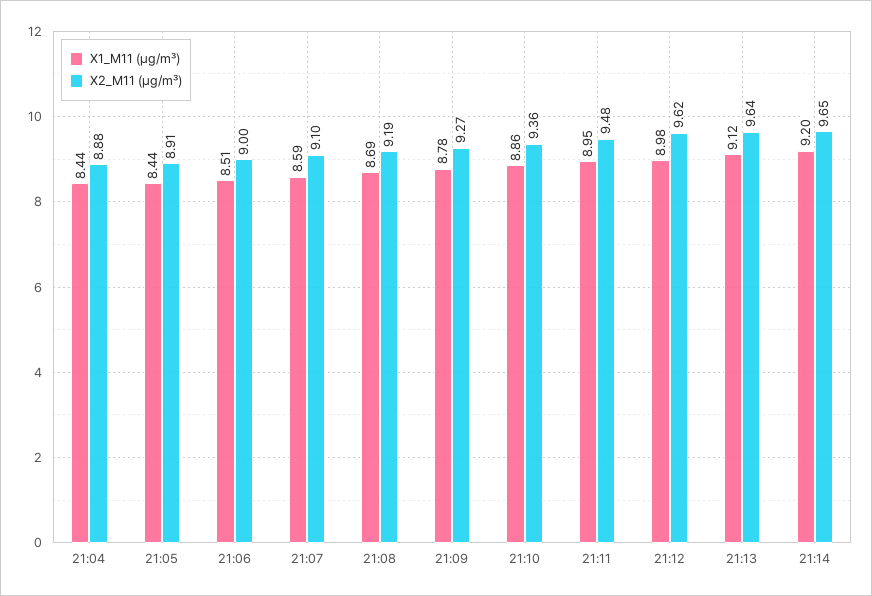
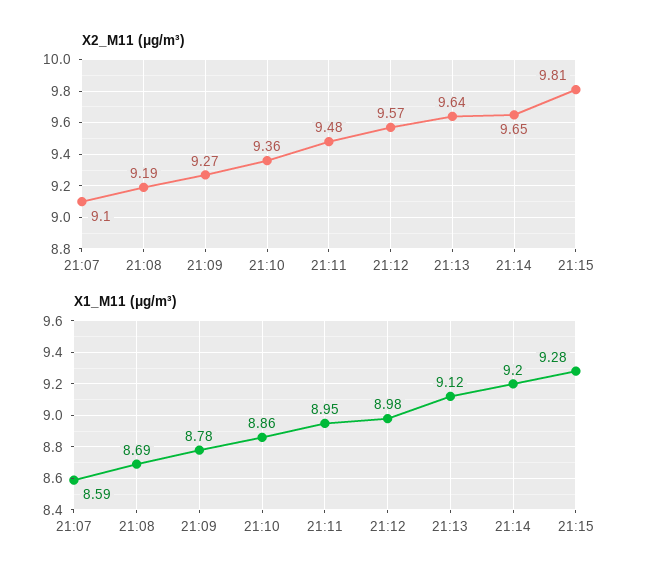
X1_M11 (μg/m³), 21:04: 8.44 -> none
X2_M11 (μg/m³), 21:04: 8.88 -> none
X1_M11 (μg/m³), 21:05: 8.44 -> none
X2_M11 (μg/m³), 21:05: 8.91 -> none
X1_M11 (μg/m³), 21:06: 8.51 -> none
X2_M11 (μg/m³), 21:06: 9 -> none
X2_M11 (μg/m³), 21:12: 9.62 -> 9.57
X2_M11 (μg/m³), 21:15: none -> 9.81
X1_M11 (μg/m³), 21:15: none -> 9.28

